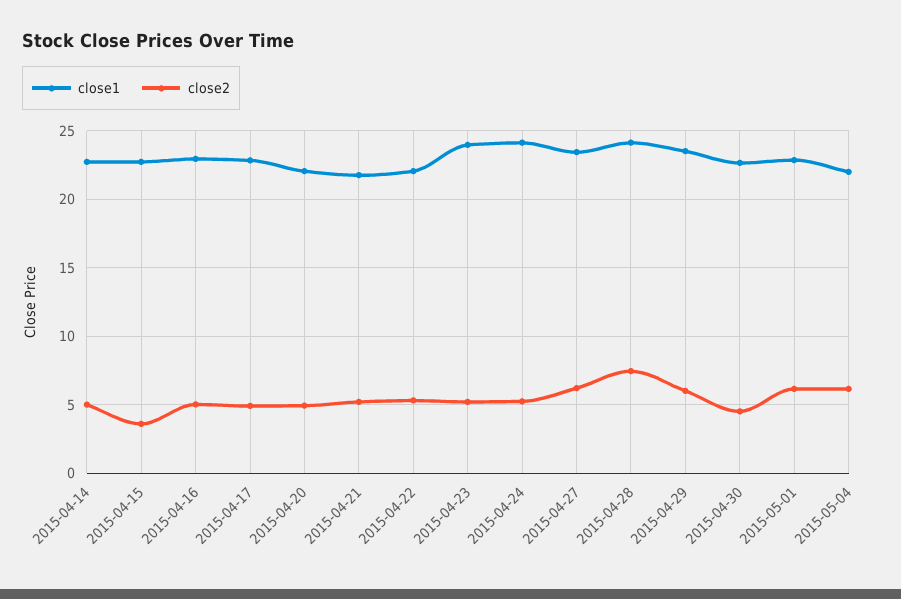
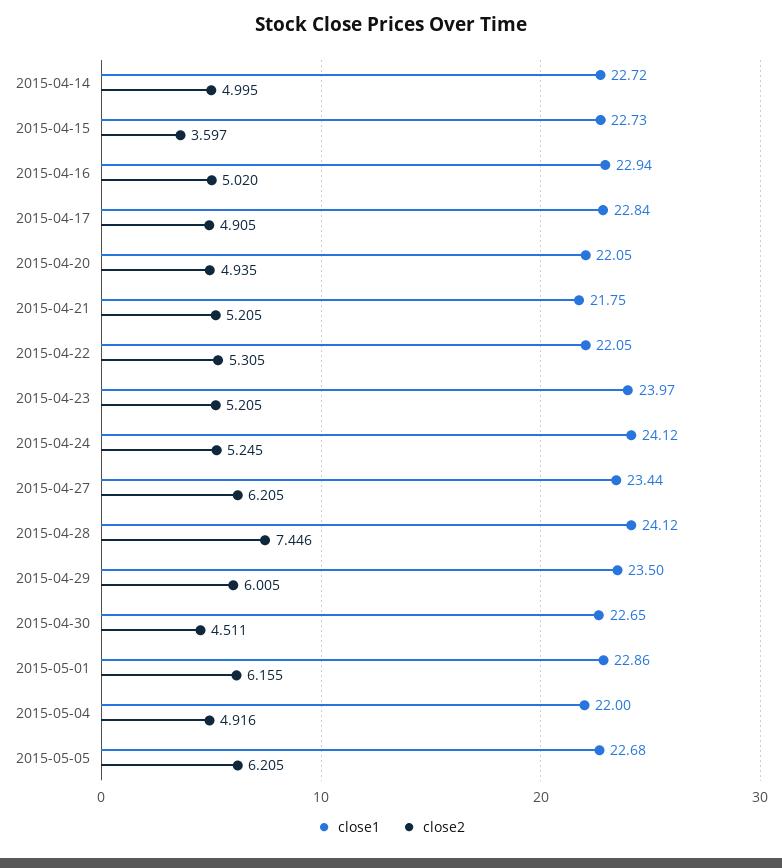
close2, 2015-05-04: 6 -> 4.916
close1, 2015-05-05: none -> 22.68
close2, 2015-05-05: none -> 6.205

